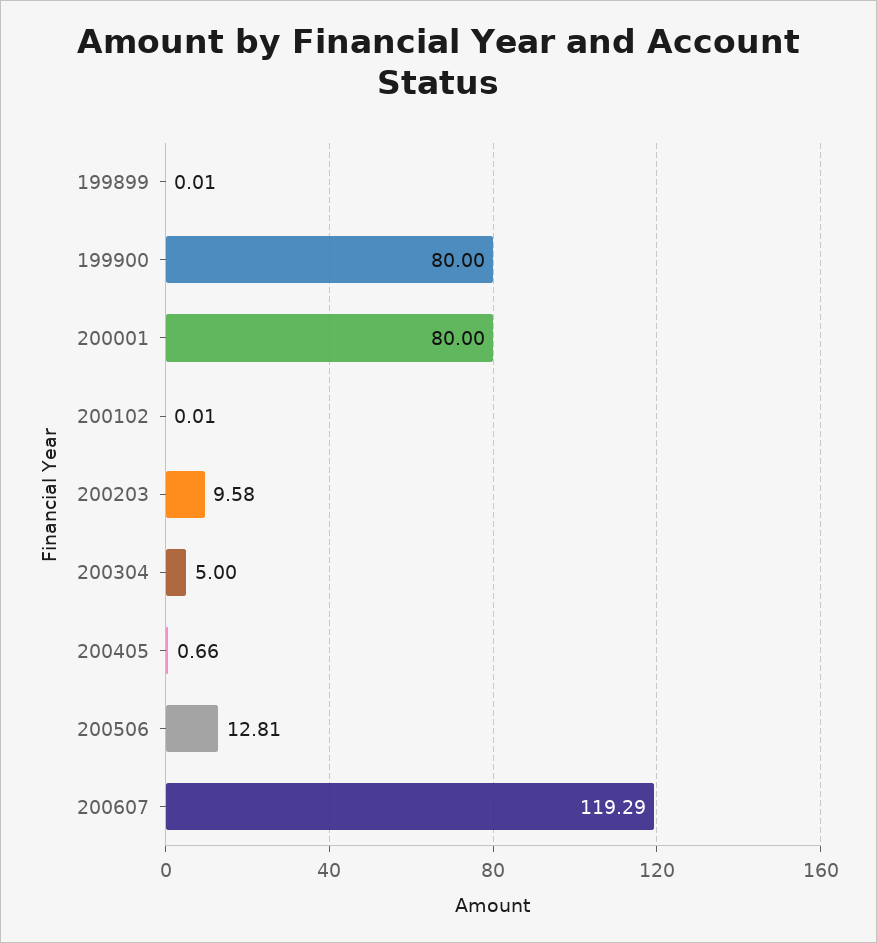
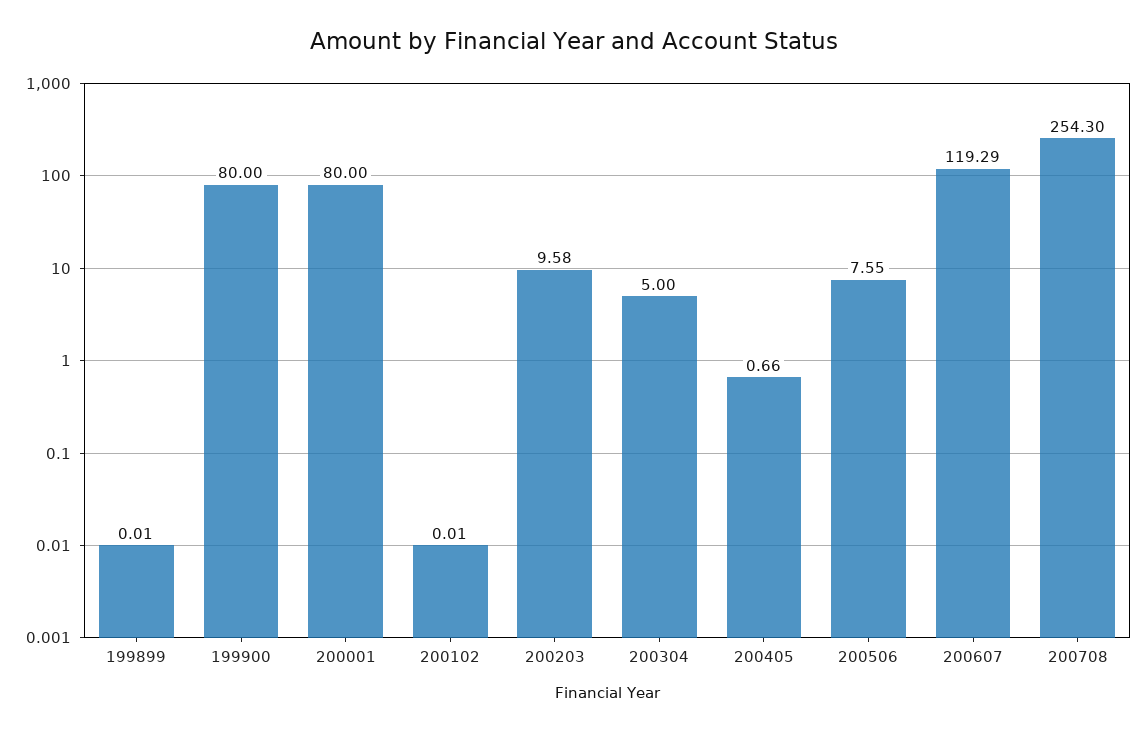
200506: 12.81 -> 7.55
200708: none -> 254.3

